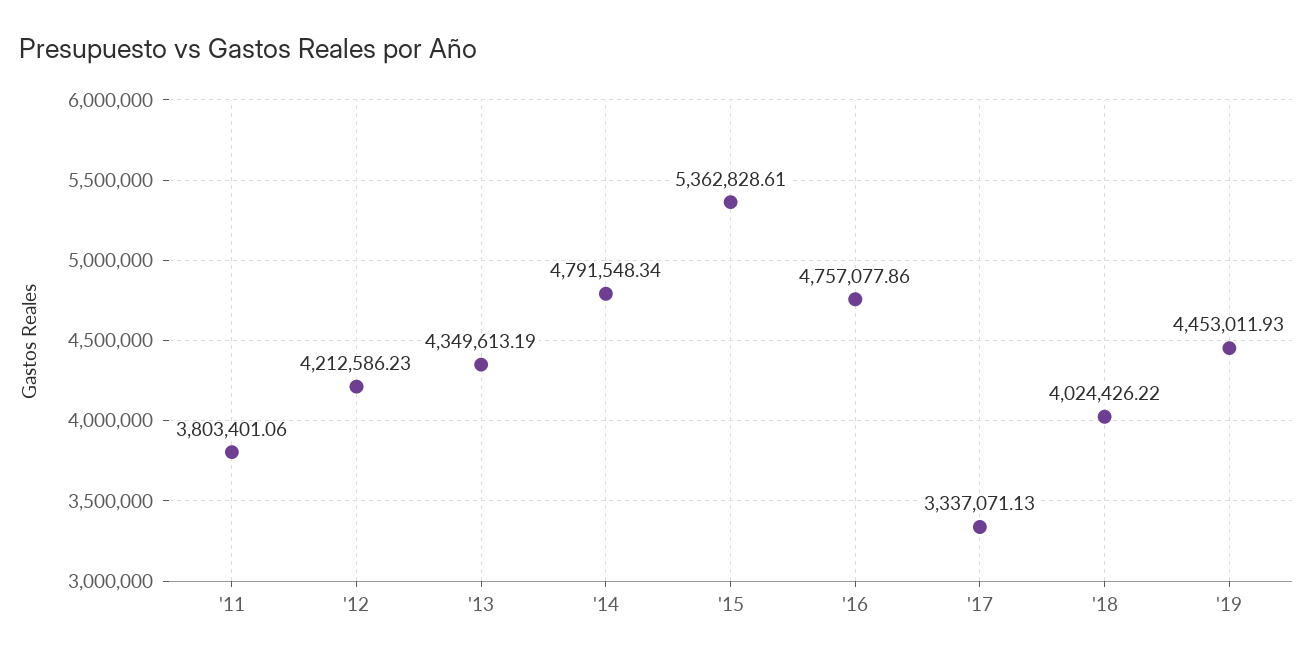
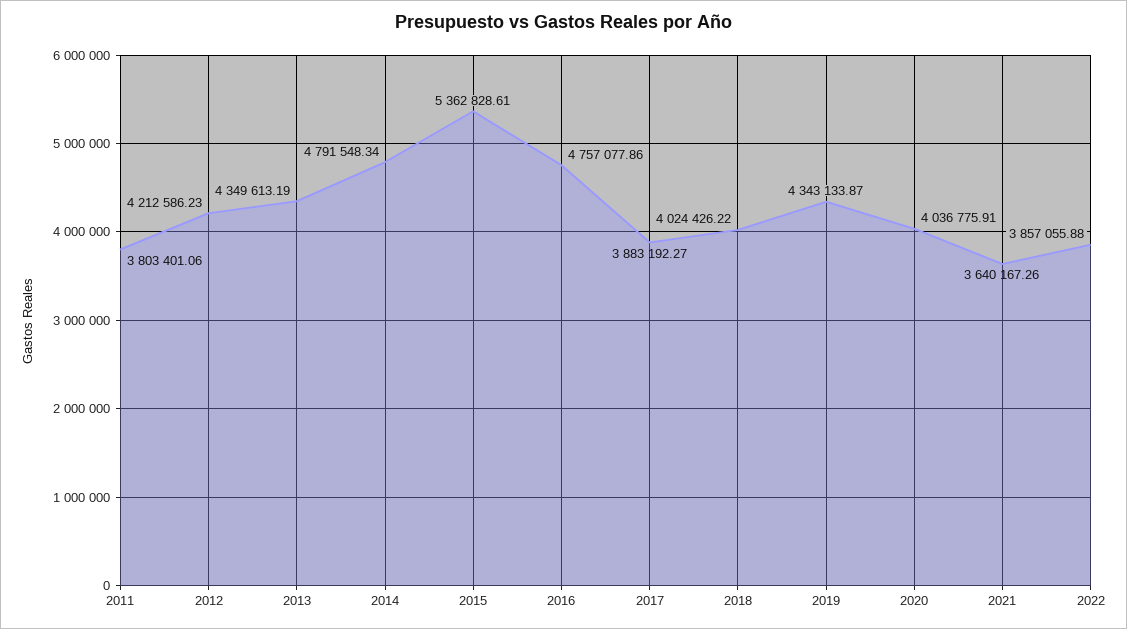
'17: 3337071.13 -> 3883192.27
'19: 4453011.93 -> 4343133.87
2020: none -> 4036775.91
2021: none -> 3640167.26
2022: none -> 3857055.88

